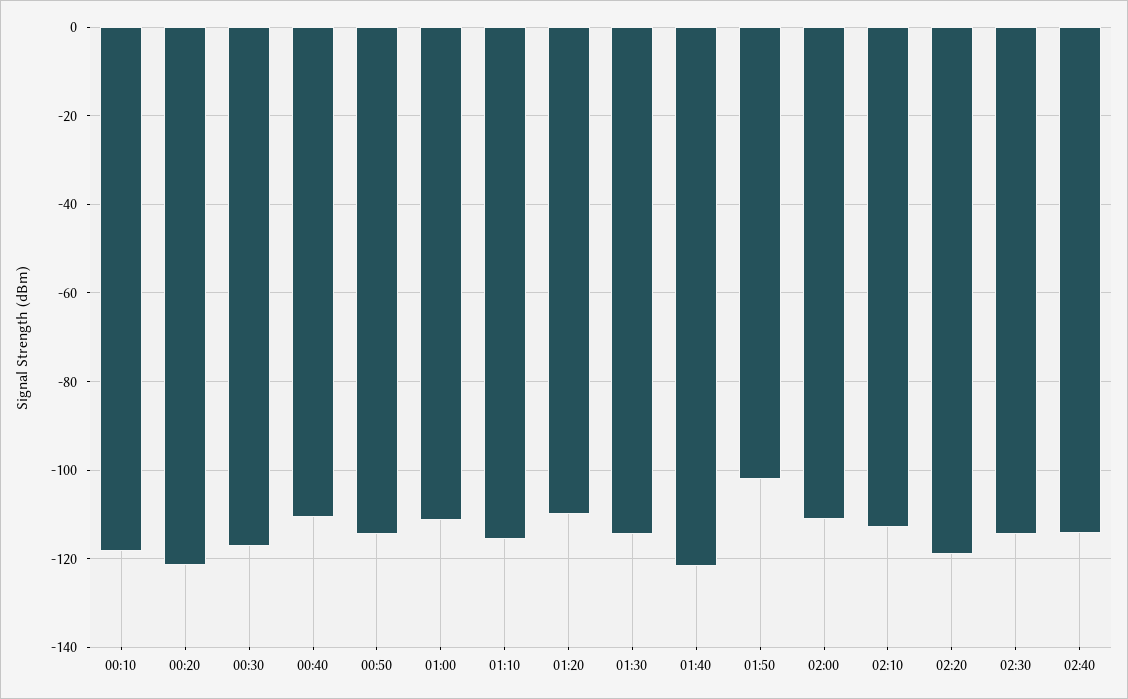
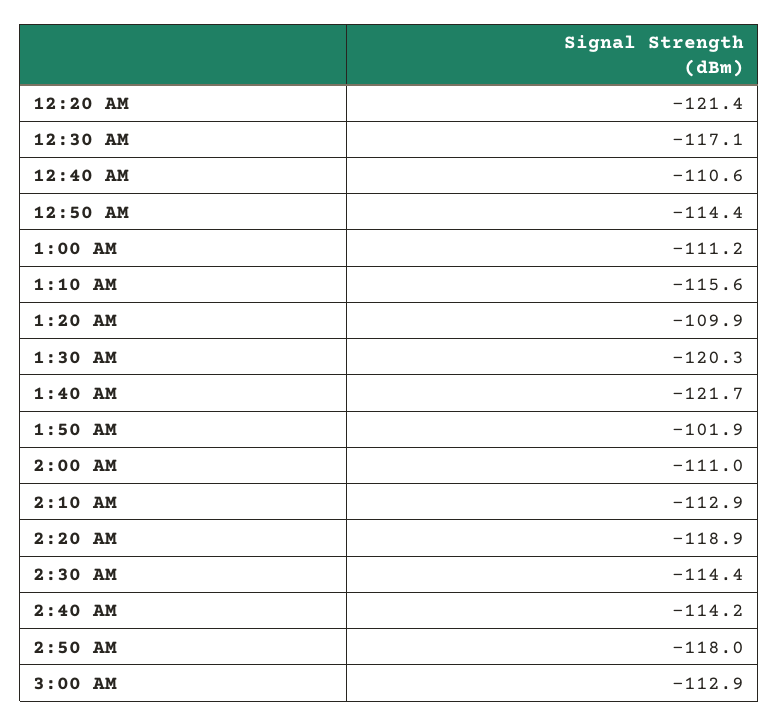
00:10: -118 -> none
01:30: -114 -> -120.3
2:50 AM: none -> -118
3:00 AM: none -> -112.9

